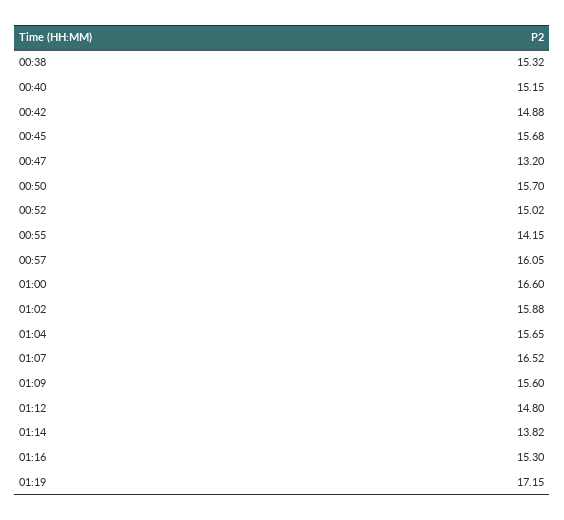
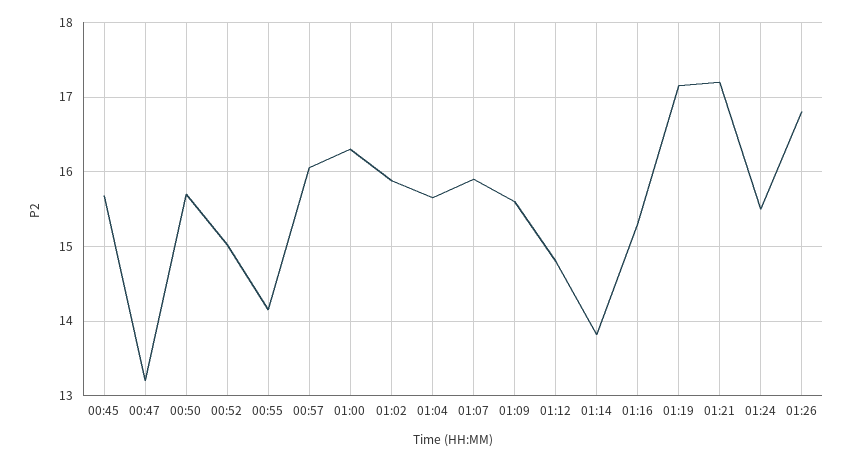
00:38: 15.32 -> none
00:40: 15.15 -> none
00:42: 14.88 -> none
01:00: 16.6 -> 16.3
01:07: 16.52 -> 15.9
01:21: none -> 17.2
01:24: none -> 15.5
01:26: none -> 16.8

